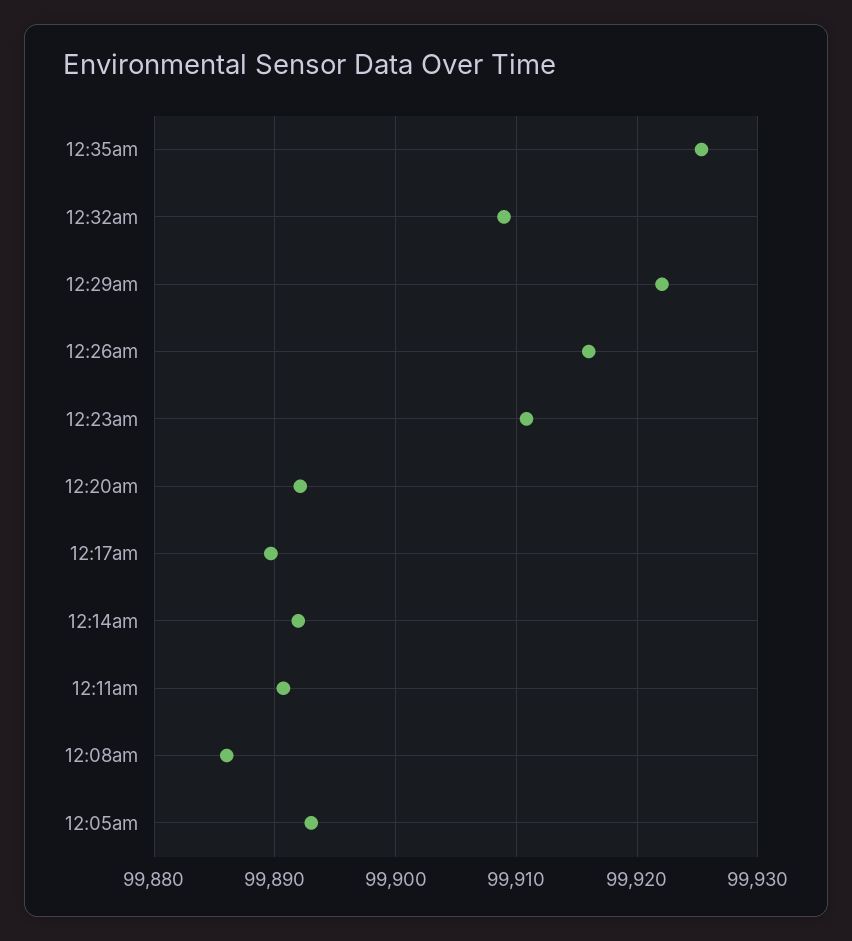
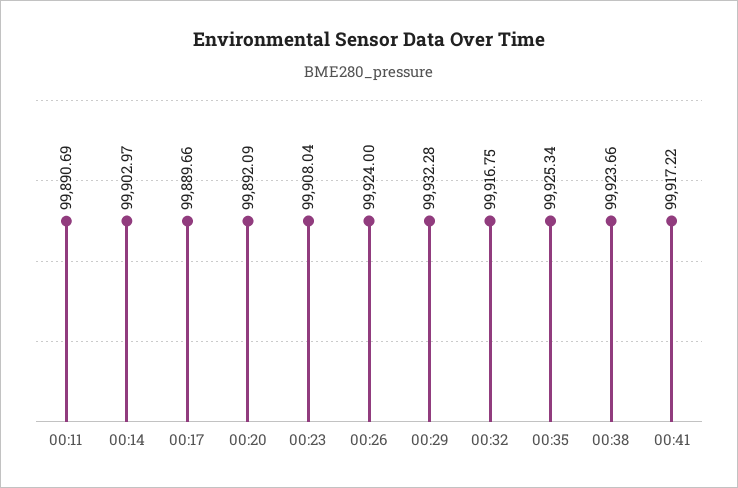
12:32am: 99909 -> 99916.75
12:29am: 99922 -> 99932.28
12:26am: 99916 -> 99924
12:23am: 99911 -> 99908.04
12:14am: 99892 -> 99902.97
12:08am: 99886 -> none
12:05am: 99893 -> none
00:38: none -> 99923.66
00:41: none -> 99917.22

